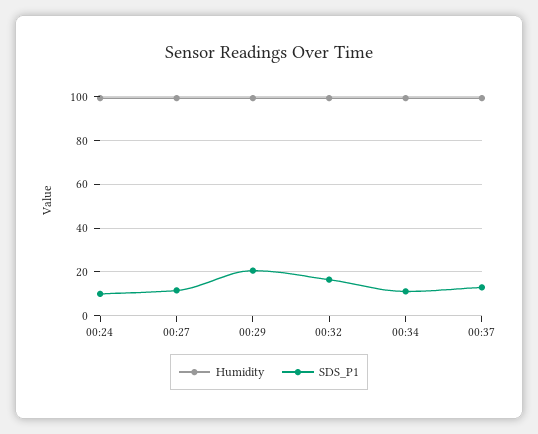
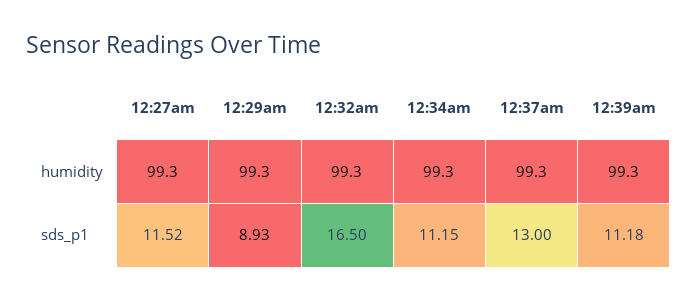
Humidity, 00:24: 100 -> none
SDS_P1, 00:24: 10 -> none
SDS_P1, 00:29: 20 -> 8.93
Humidity, 12:39am: none -> 99.3
SDS_P1, 12:39am: none -> 11.18

